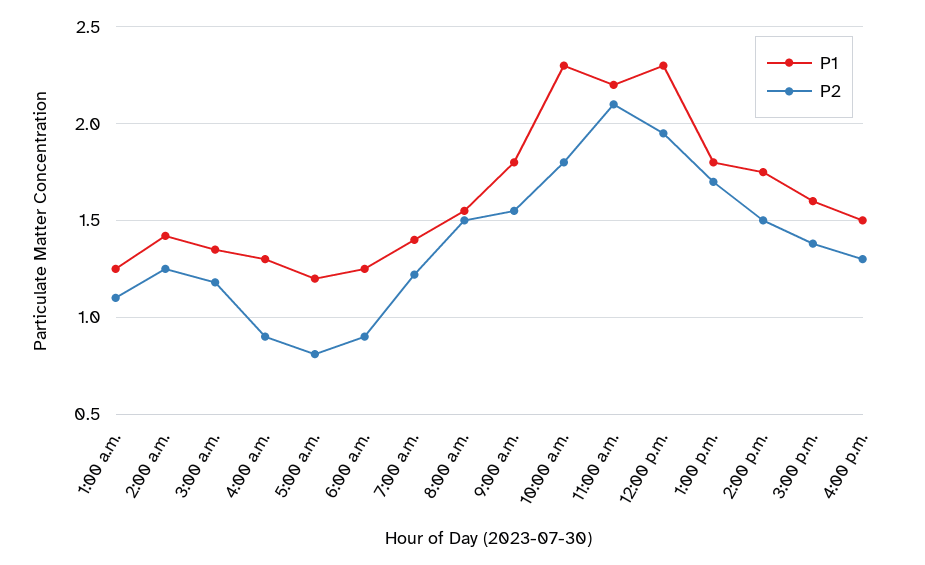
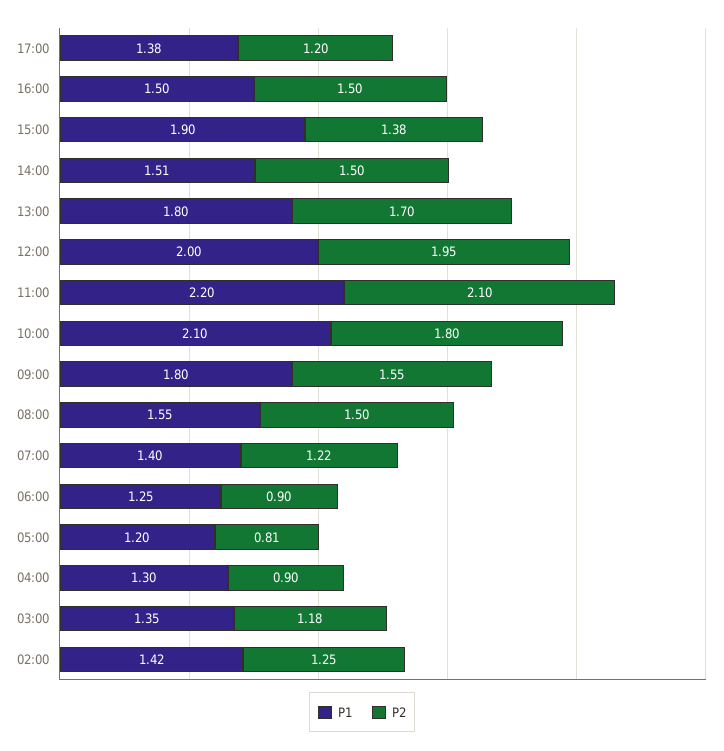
P1, 1:00 a.m.: 1.25 -> none
P2, 1:00 a.m.: 1.1 -> none
P1, 10:00 a.m.: 2.3 -> 2.1
P1, 12:00 p.m.: 2.3 -> 2
P1, 2:00 p.m.: 1.75 -> 1.51
P1, 3:00 p.m.: 1.6 -> 1.9
P2, 4:00 p.m.: 1.3 -> 1.5
P1, 17:00: none -> 1.38
P2, 17:00: none -> 1.2

